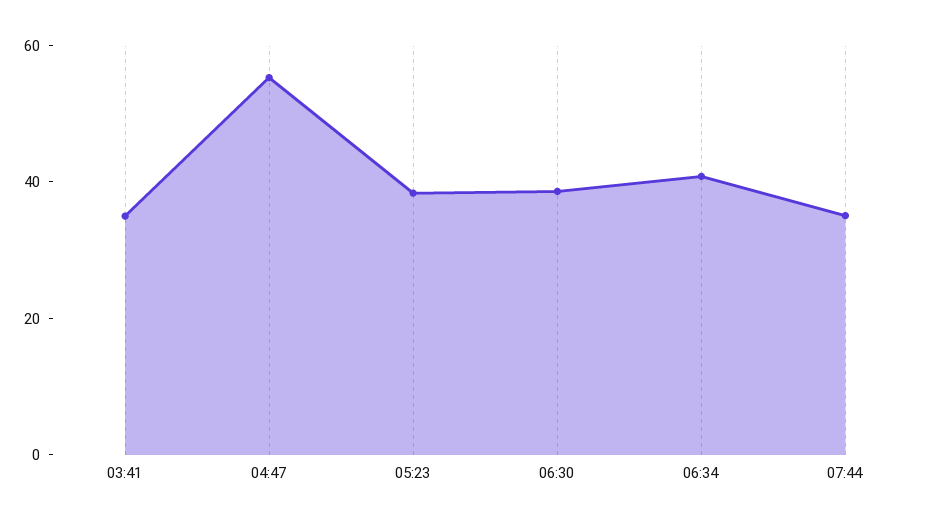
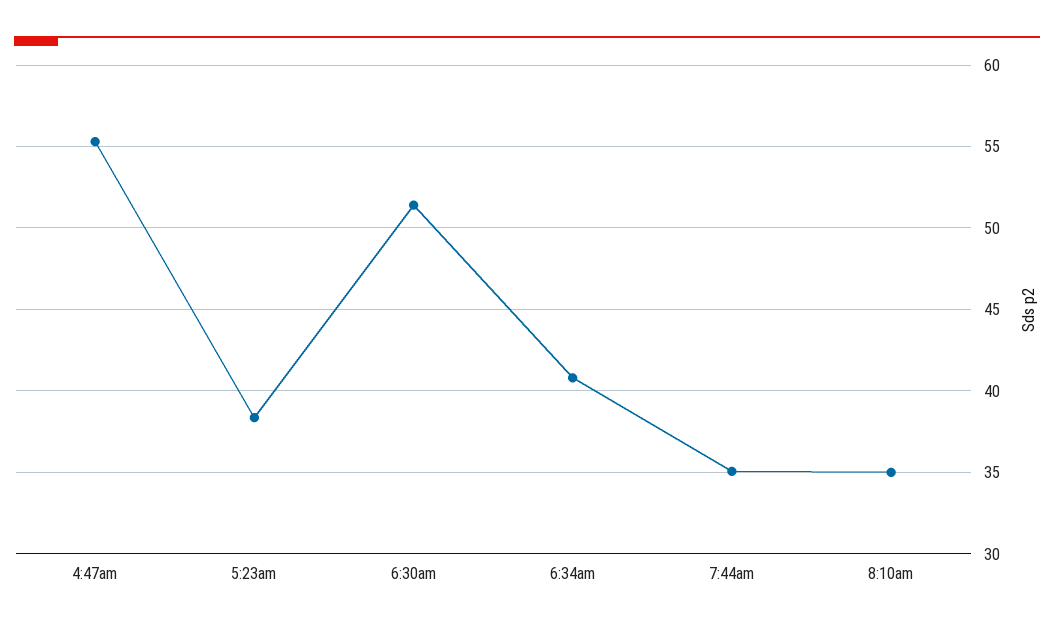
03:41: 35 -> none
06:30: 40 -> 51.5
8:10am: none -> 35

